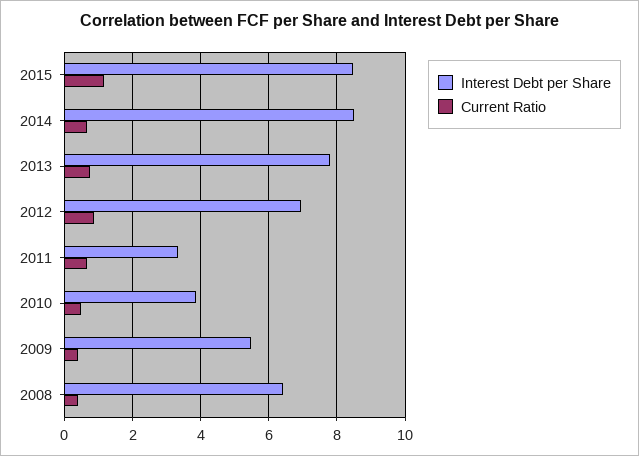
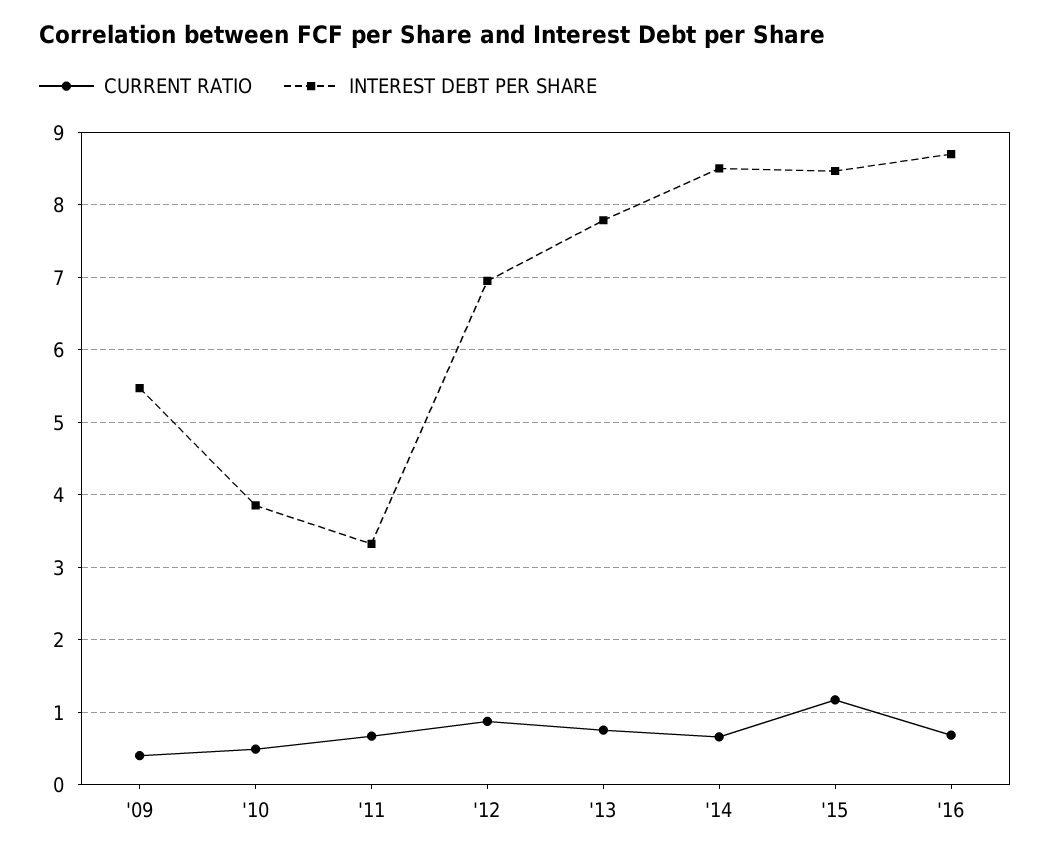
Interest Debt per Share, 2008: 6.4 -> none
Current Ratio, 2008: 0.4 -> none
Current Ratio, '16: none -> 0.7
Interest Debt per Share, '16: none -> 8.7

